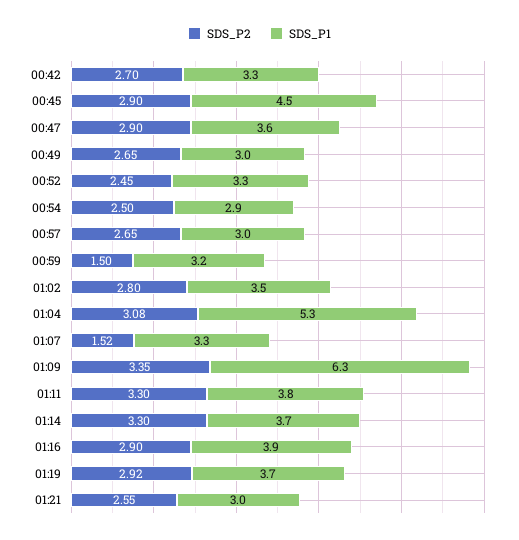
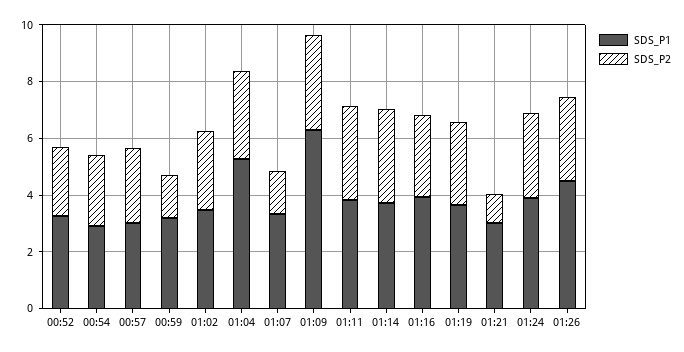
SDS_P2, 00:42: 2.7 -> none
SDS_P1, 00:42: 3.3 -> none
SDS_P2, 00:45: 2.9 -> none
SDS_P1, 00:45: 4.5 -> none
SDS_P2, 00:47: 2.9 -> none
SDS_P1, 00:47: 3.6 -> none
SDS_P2, 00:49: 2.65 -> none
SDS_P1, 00:49: 3 -> none
SDS_P2, 01:21: 2.55 -> 1
SDS_P1, 01:24: none -> 4
SDS_P2, 01:24: none -> 3
SDS_P1, 01:26: none -> 4.5
SDS_P2, 01:26: none -> 3

